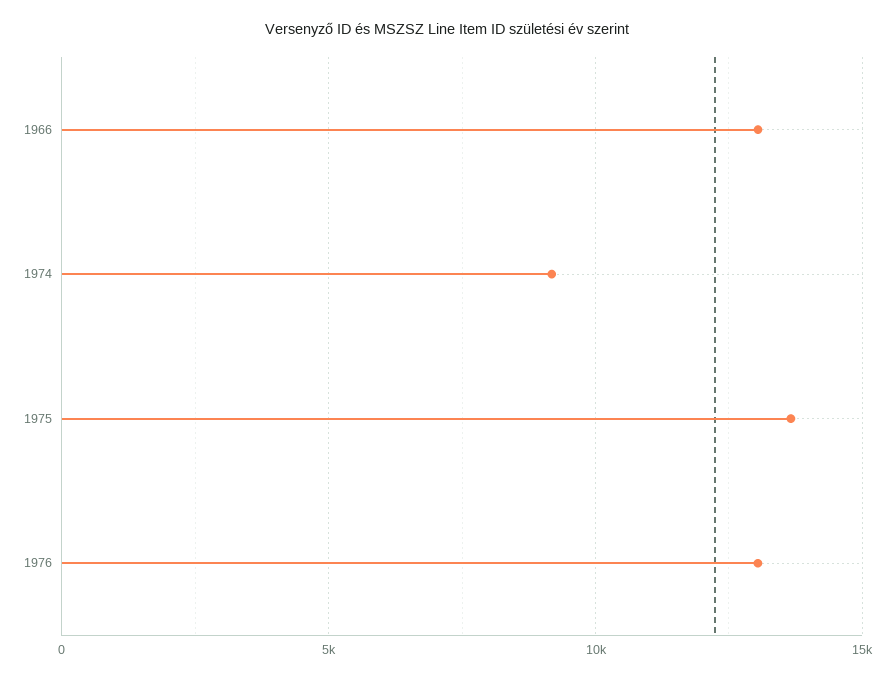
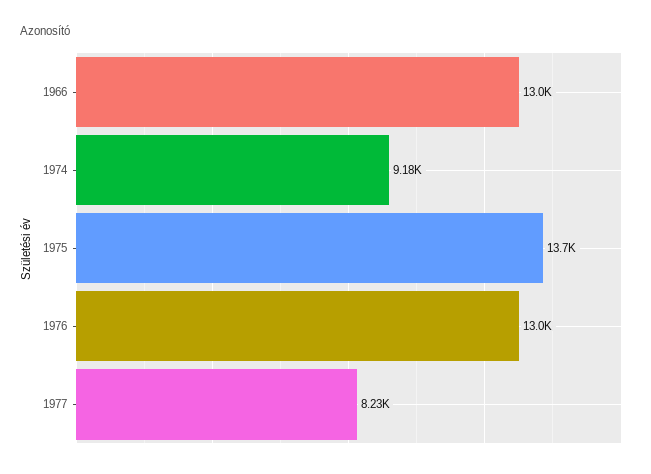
1977: none -> 8230

